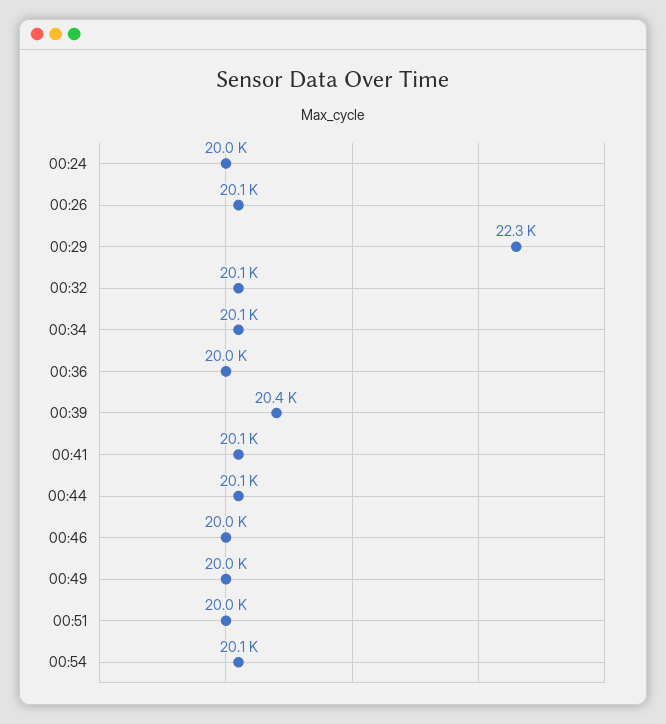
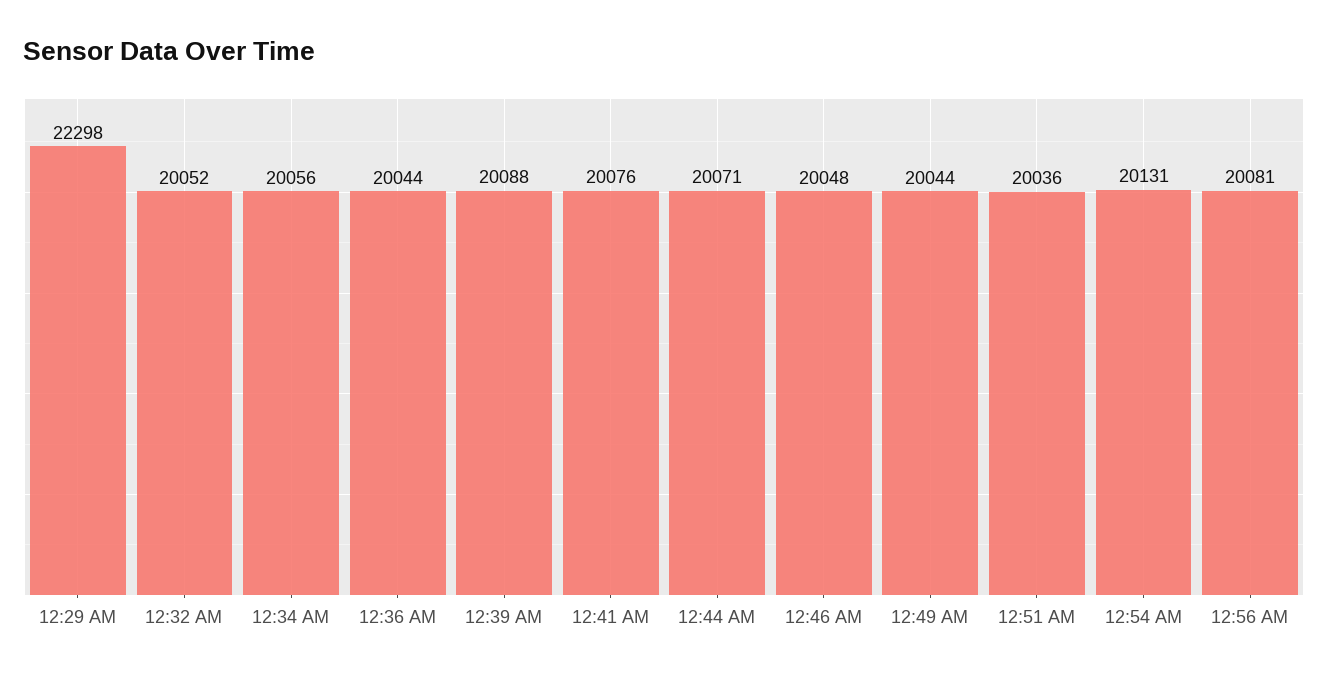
00:24: 20000 -> none
00:26: 20100 -> none
00:39: 20400 -> 20088
12:56 AM: none -> 20081

